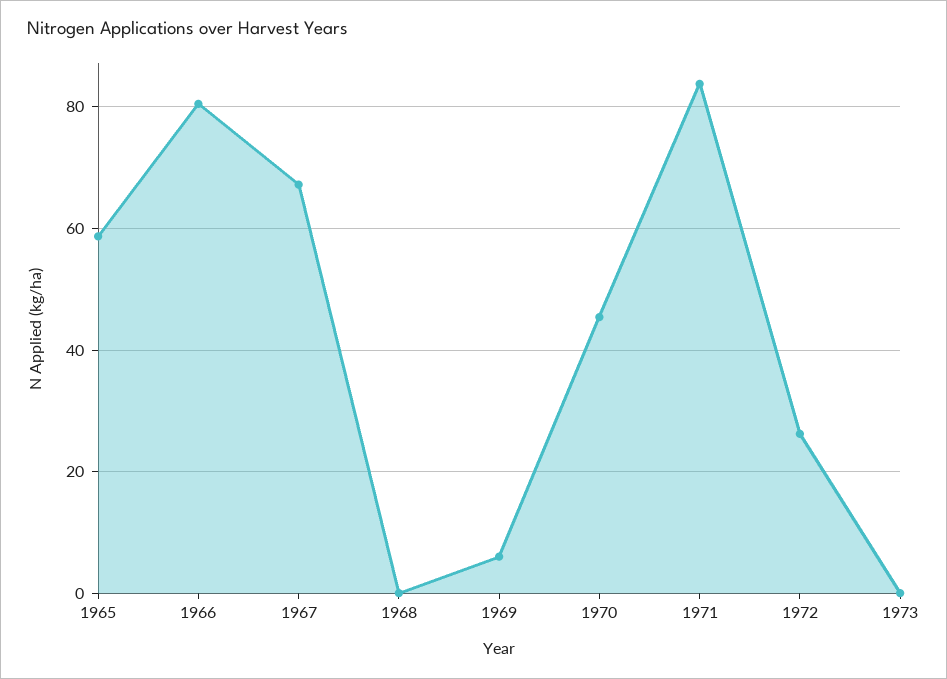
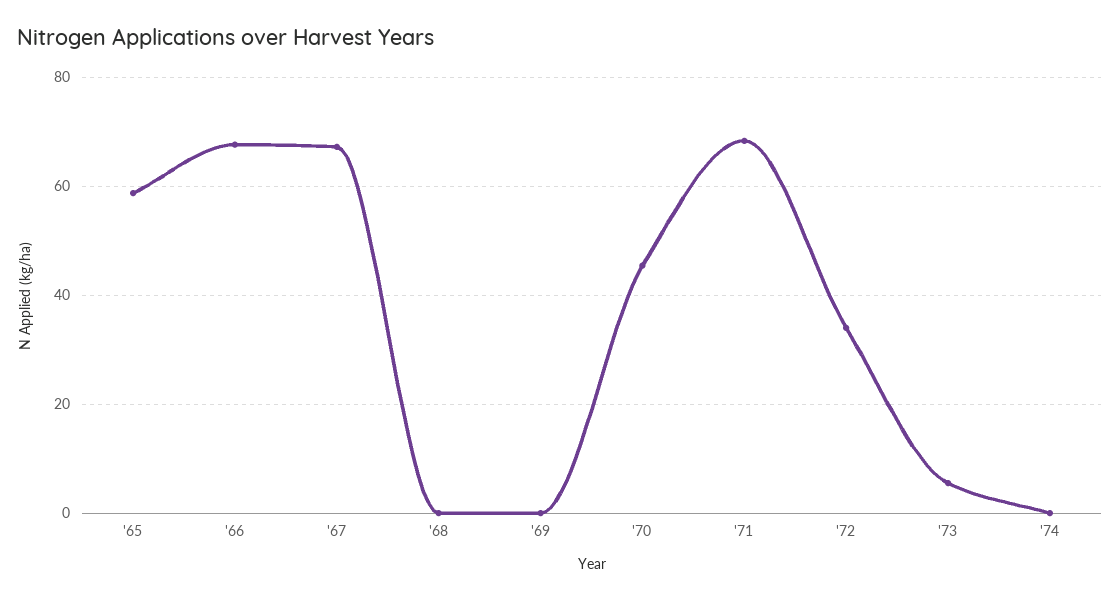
1966: 80 -> 68
1969: 6 -> 0
1971: 84 -> 68
1972: 26 -> 34
1973: 0 -> 6
'74: none -> 0

